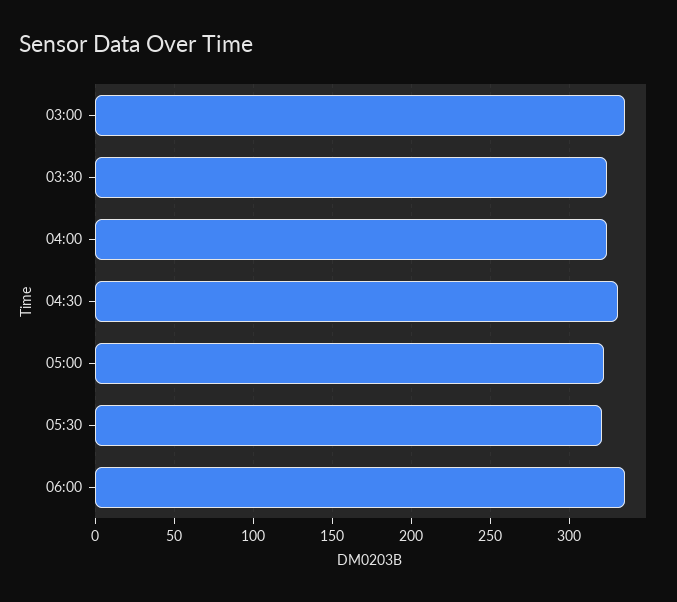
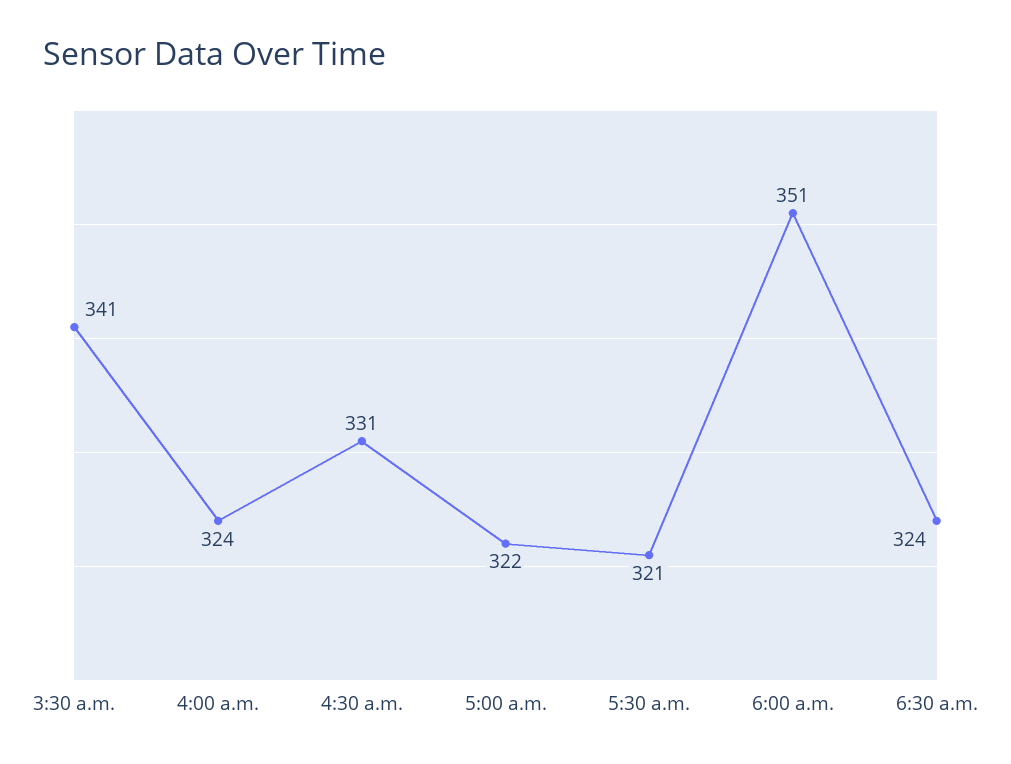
03:00: 335 -> none
03:30: 325 -> 341
06:00: 335 -> 351
6:30 a.m.: none -> 324

